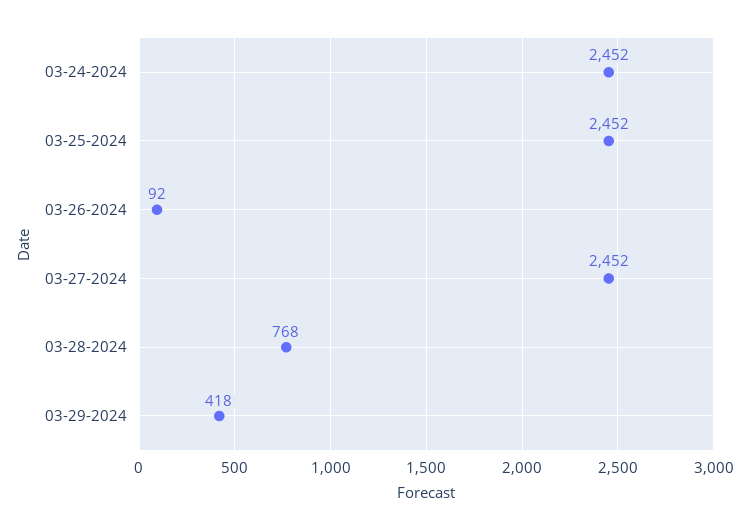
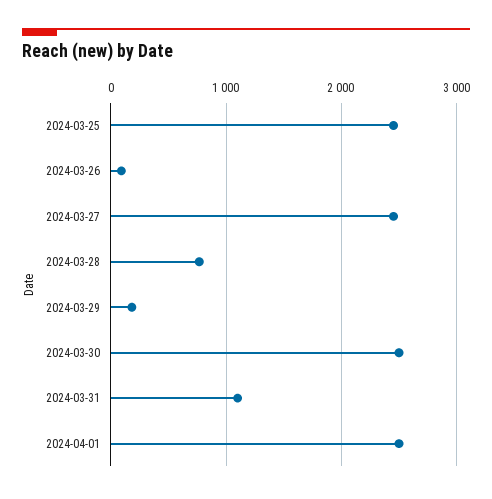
03-24-2024: 2452 -> none
03-29-2024: 418 -> 200
2024-03-30: none -> 2500
2024-03-31: none -> 1100
2024-04-01: none -> 2500

